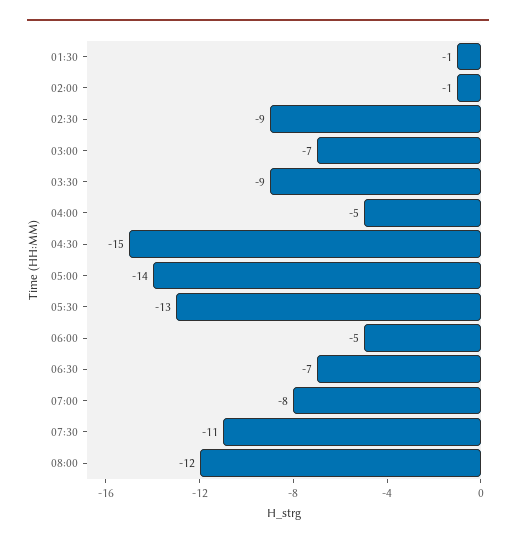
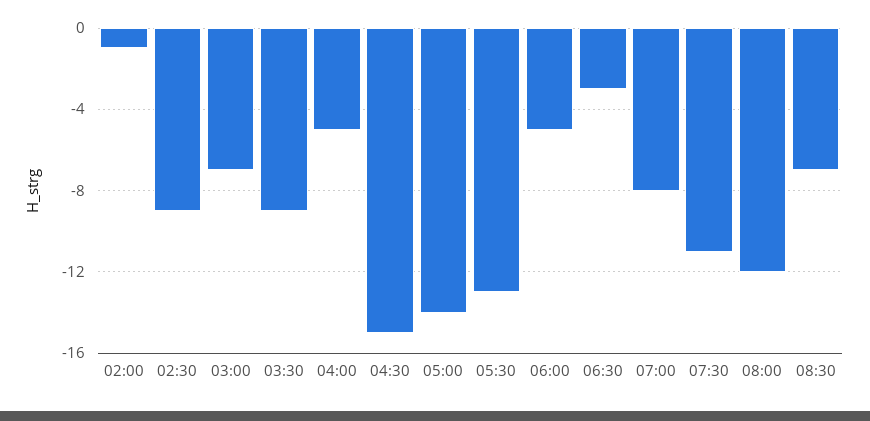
01:30: -1 -> none
06:30: -7 -> -3
08:30: none -> -7

